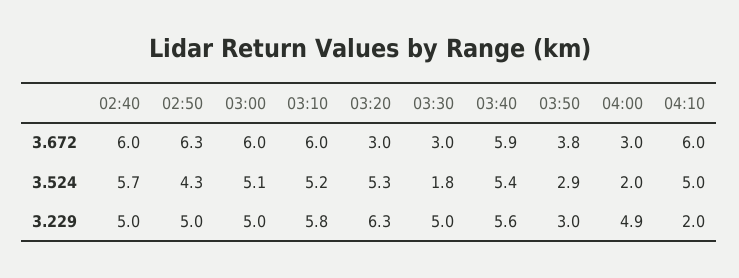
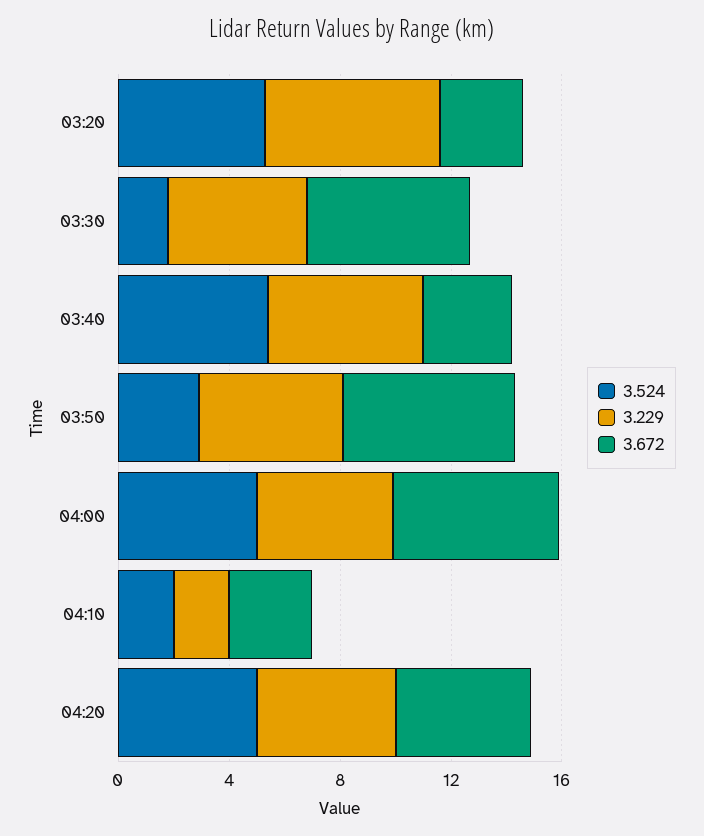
3.672, 02:40: 6 -> none
3.672, 02:50: 6.3 -> none
3.672, 03:00: 6 -> none
3.672, 03:10: 6 -> none
3.672, 03:30: 3 -> 6
3.672, 03:40: 5.9 -> 3
3.672, 03:50: 3.8 -> 6
3.672, 04:00: 3 -> 6
3.672, 04:10: 6 -> 3
3.524, 02:40: 5.7 -> none
3.524, 02:50: 4.3 -> none
3.524, 03:00: 5.1 -> none
3.524, 03:10: 5.2 -> none
3.524, 04:00: 2 -> 5
3.524, 04:10: 5 -> 2
3.229, 02:40: 5 -> none
3.229, 02:50: 5 -> none
3.229, 03:00: 5 -> none
3.229, 03:10: 5.8 -> none
3.229, 03:50: 3 -> 5
3.524, 04:20: none -> 5
3.229, 04:20: none -> 5
3.672, 04:20: none -> 5

